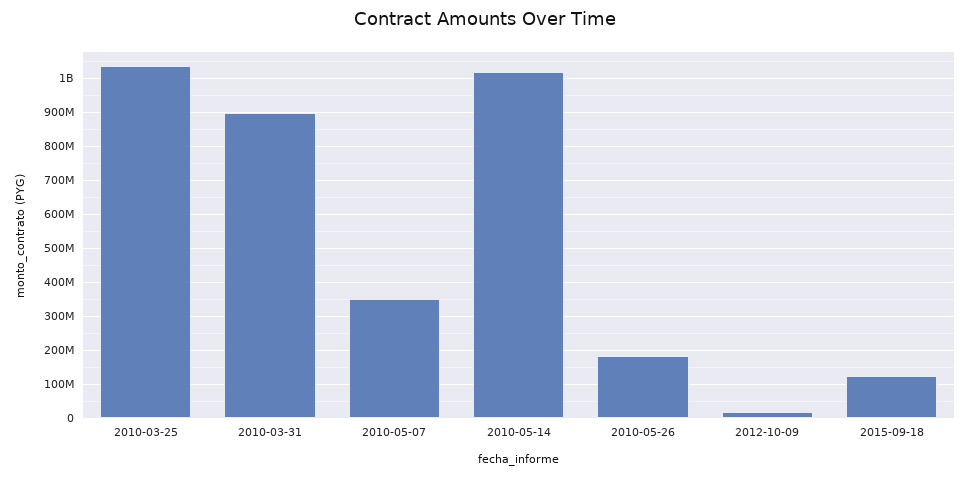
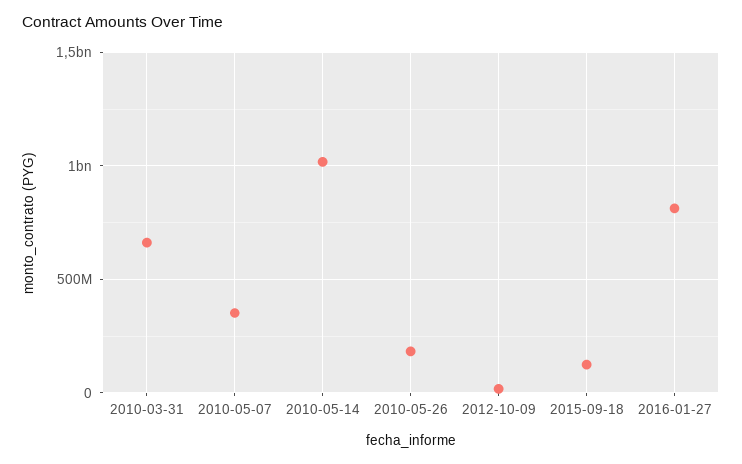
2010-03-25: 1040000000 -> none
2010-03-31: 900000000 -> 650000000
2016-01-27: none -> 800000000

